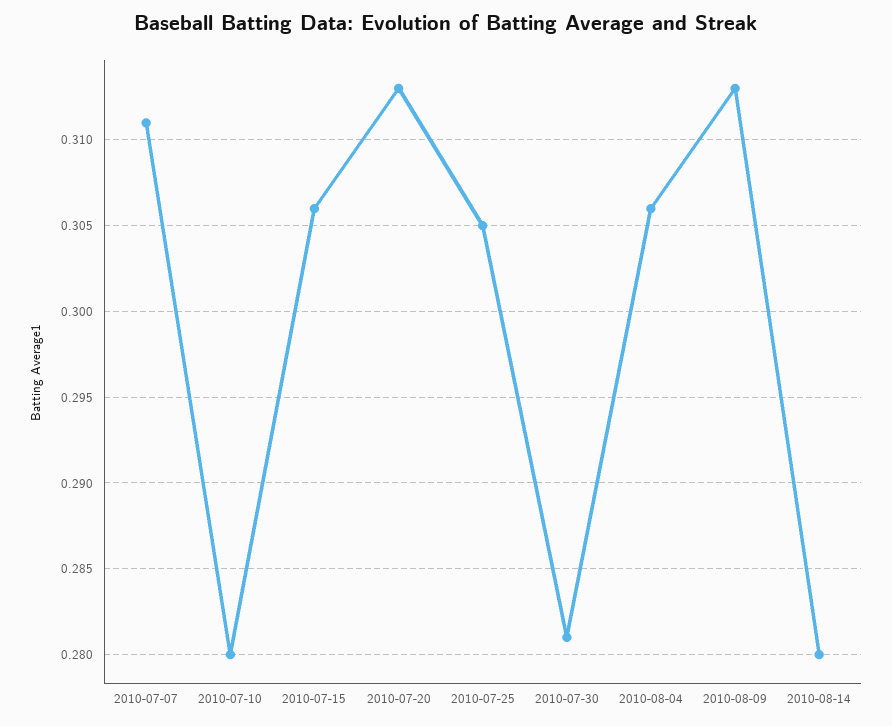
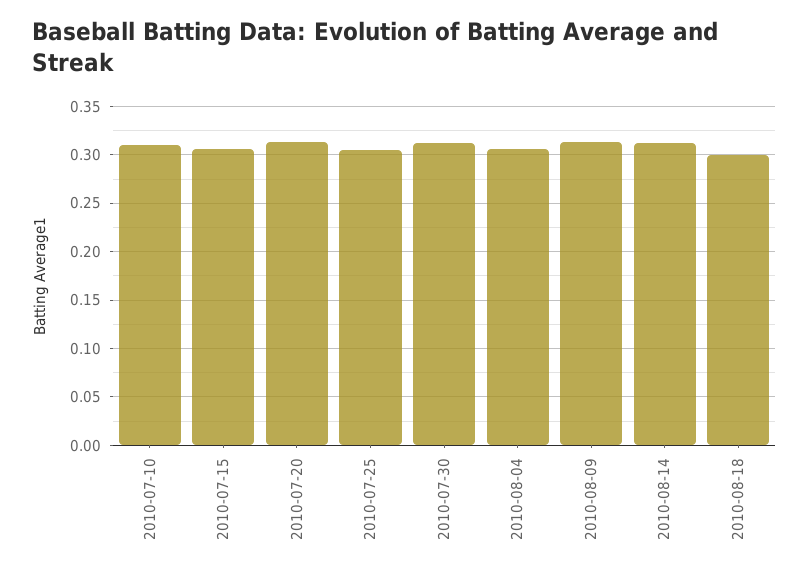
2010-07-07: 0.311 -> none
2010-07-10: 0.28 -> 0.31
2010-07-30: 0.281 -> 0.31
2010-08-14: 0.28 -> 0.31
2010-08-18: none -> 0.3

